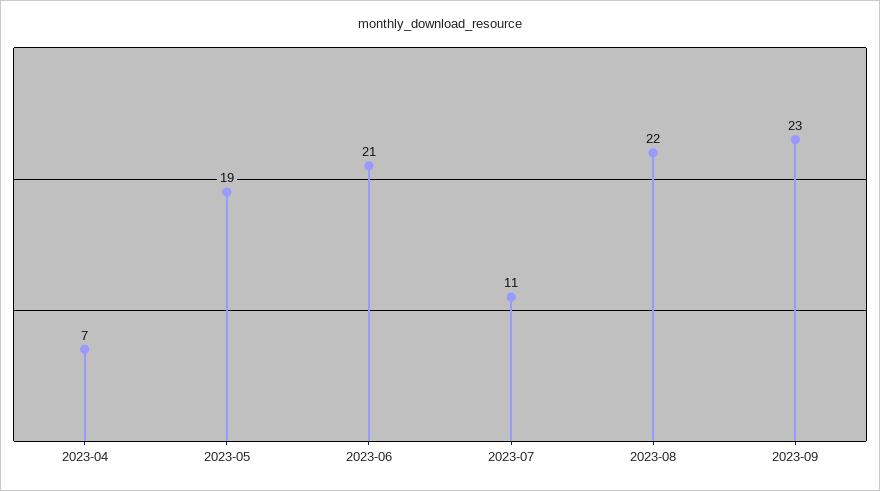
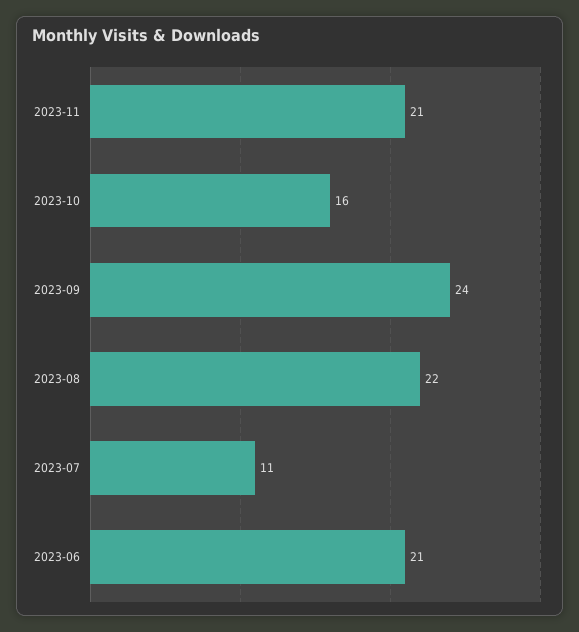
2023-04: 7 -> none
2023-05: 19 -> none
2023-09: 23 -> 24
2023-11: none -> 21
2023-10: none -> 16

